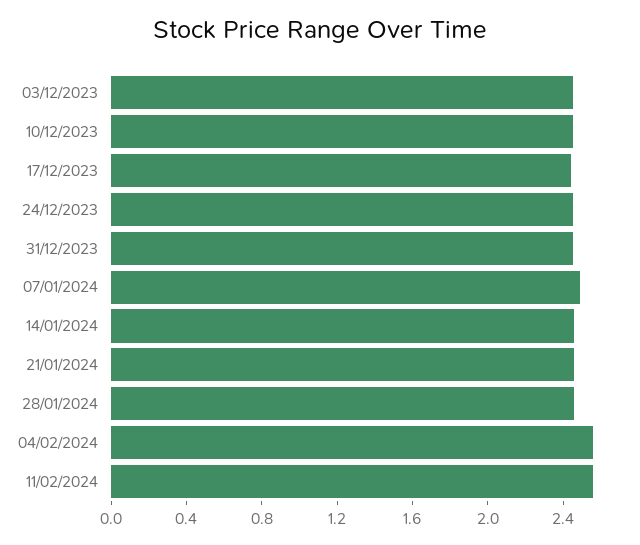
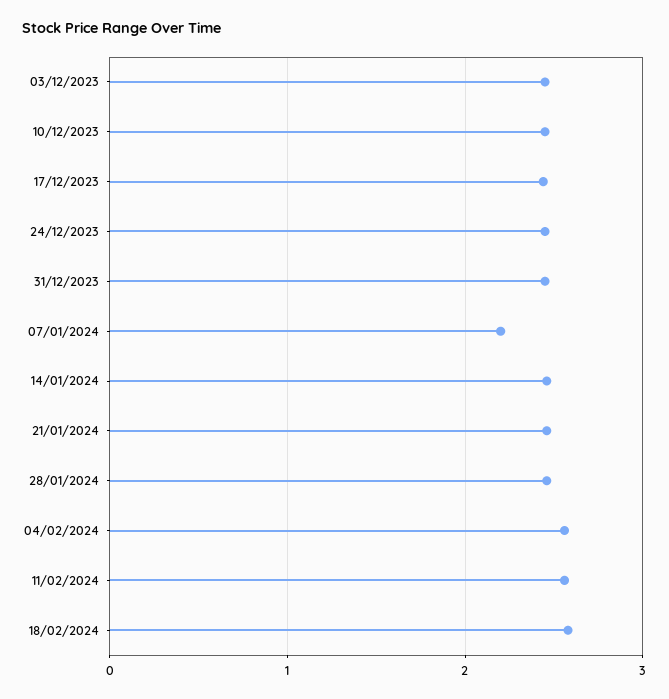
07/01/2024: 2.5 -> 2.2
18/02/2024: none -> 2.6

